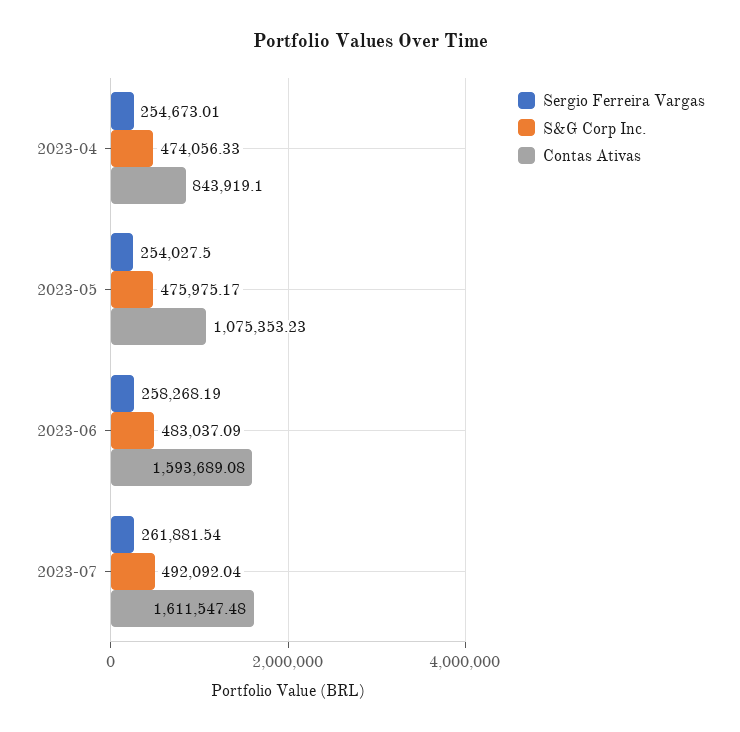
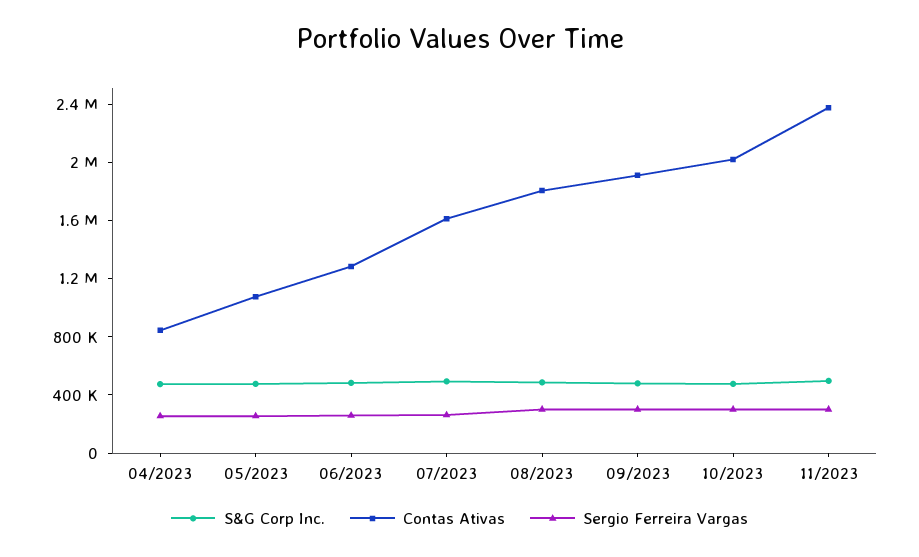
Contas Ativas, 2023-06: 1593689.08 -> 1300000
S&G Corp Inc., 08/2023: none -> 500000
Contas Ativas, 08/2023: none -> 1800000
Sergio Ferreira Vargas, 08/2023: none -> 300000
S&G Corp Inc., 09/2023: none -> 500000
Contas Ativas, 09/2023: none -> 1900000
Sergio Ferreira Vargas, 09/2023: none -> 300000
S&G Corp Inc., 10/2023: none -> 500000
Contas Ativas, 10/2023: none -> 2000000
Sergio Ferreira Vargas, 10/2023: none -> 300000
S&G Corp Inc., 11/2023: none -> 500000
Contas Ativas, 11/2023: none -> 2400000
Sergio Ferreira Vargas, 11/2023: none -> 300000

